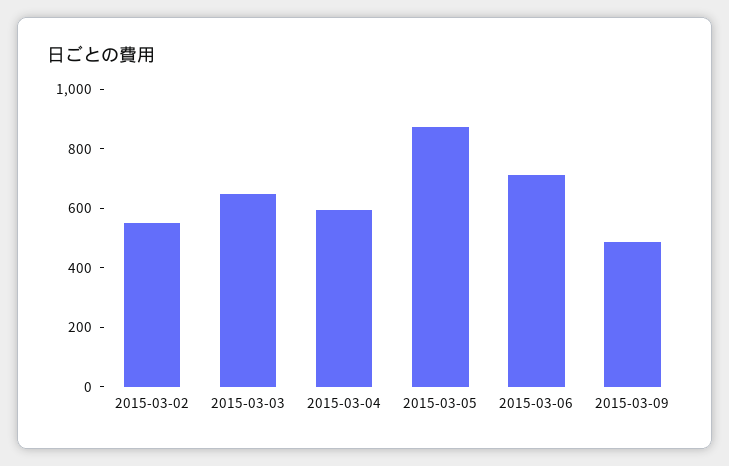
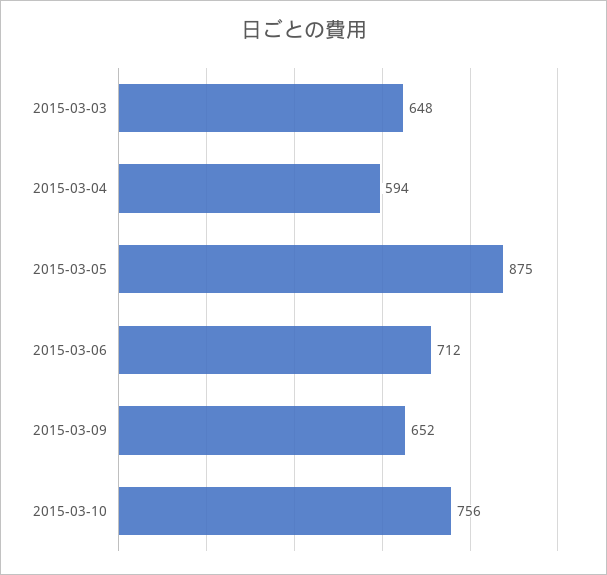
2015-03-02: 550 -> none
2015-03-09: 500 -> 652
2015-03-10: none -> 756

